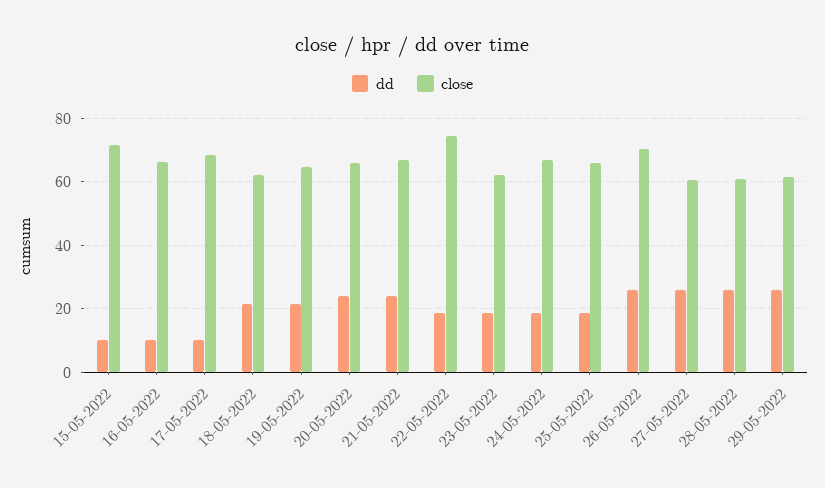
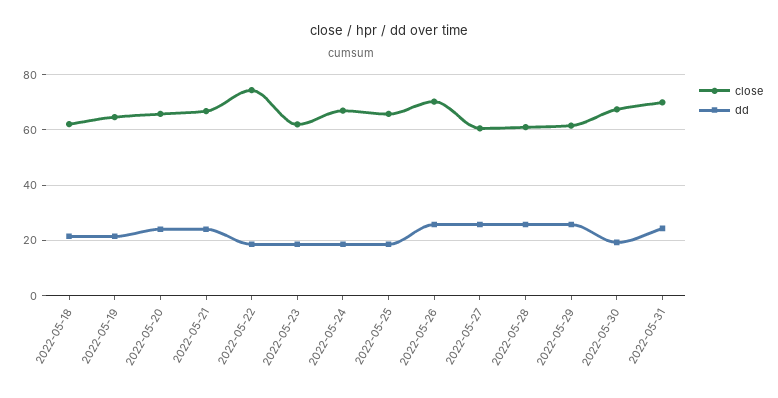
dd, 15-05-2022: 10 -> none
close, 15-05-2022: 72 -> none
dd, 16-05-2022: 10 -> none
close, 16-05-2022: 66 -> none
dd, 17-05-2022: 10 -> none
close, 17-05-2022: 68 -> none
close, 2022-05-30: none -> 67.5
dd, 2022-05-30: none -> 20
close, 2022-05-31: none -> 70
dd, 2022-05-31: none -> 25

